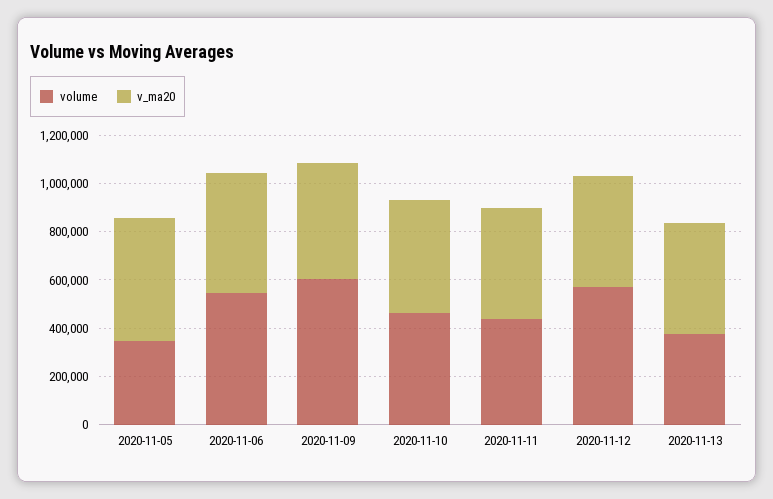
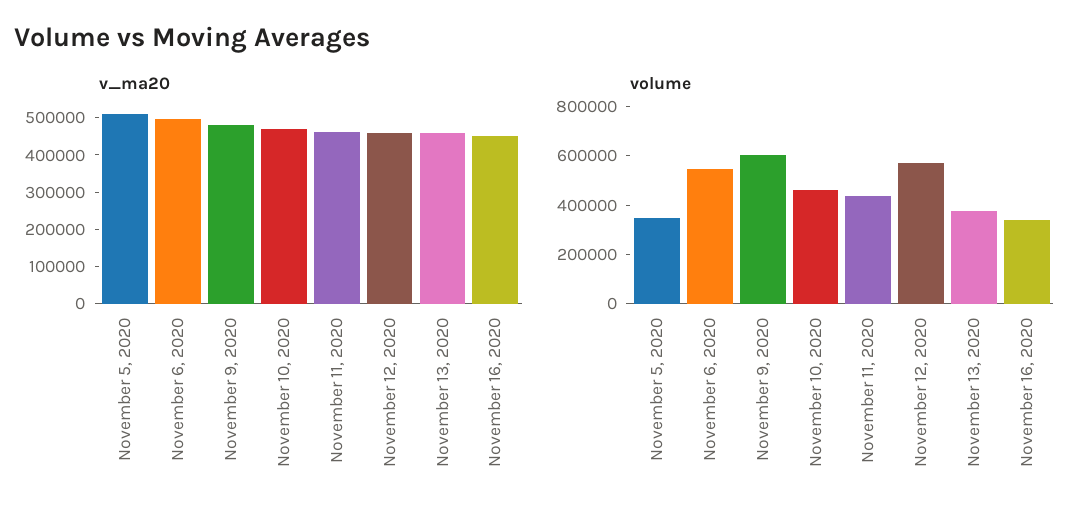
v_ma20, November 16, 2020: none -> 450000
volume, November 16, 2020: none -> 350000

